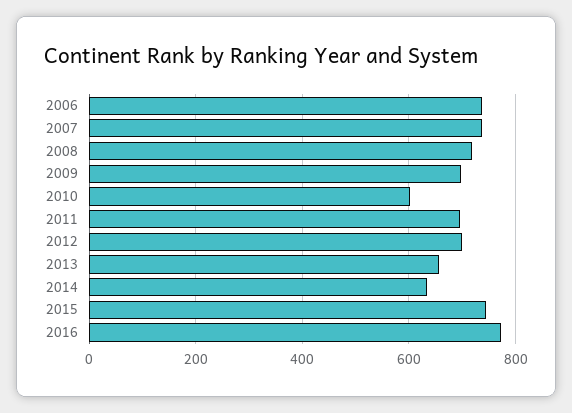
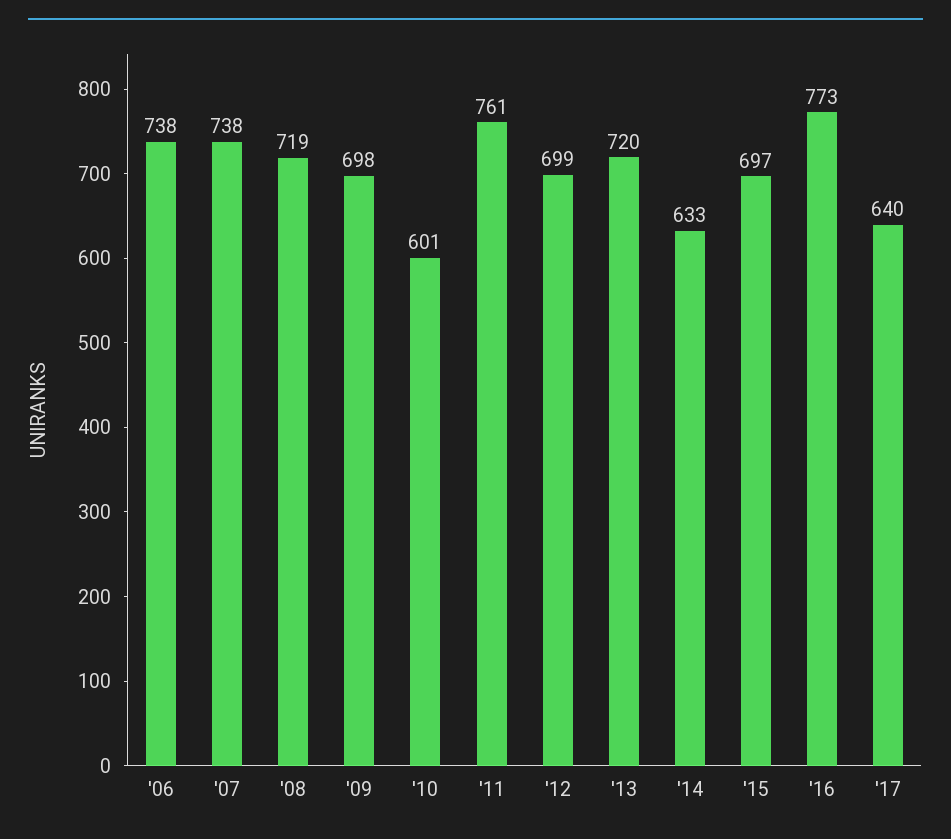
2011: 700 -> 761
2013: 660 -> 720
2015: 740 -> 697
'17: none -> 640

